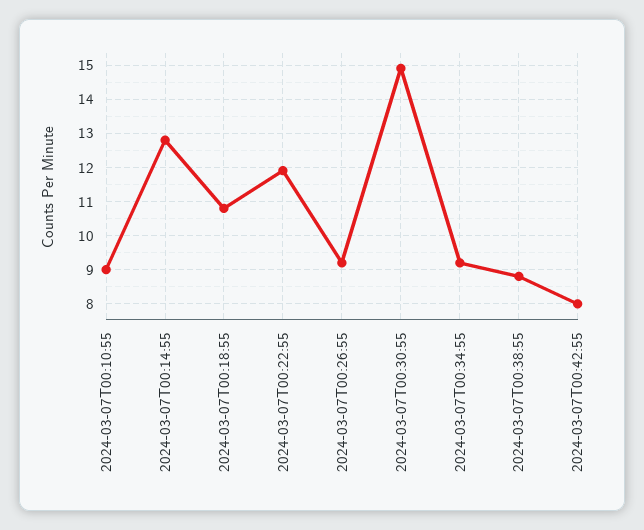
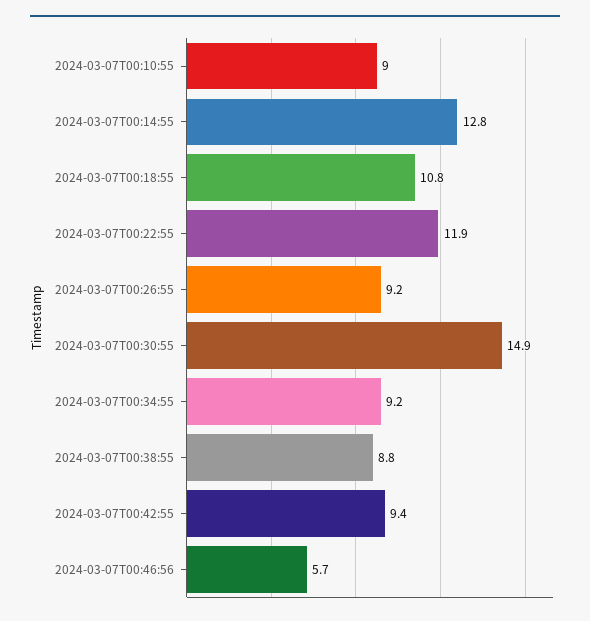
2024-03-07T00:42:55: 8 -> 9.4
2024-03-07T00:46:56: none -> 5.7

